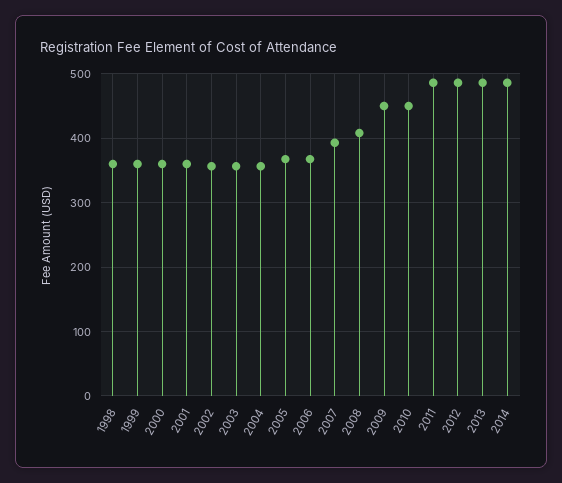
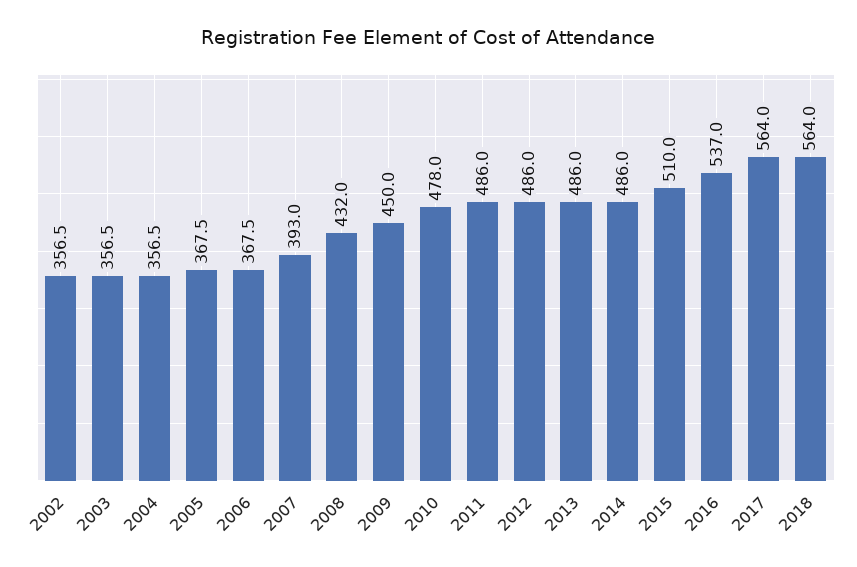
1998: 360 -> none
1999: 360 -> none
2000: 360 -> none
2001: 360 -> none
2008: 410 -> 432
2010: 450 -> 478
2015: none -> 510
2016: none -> 537
2017: none -> 564
2018: none -> 564

